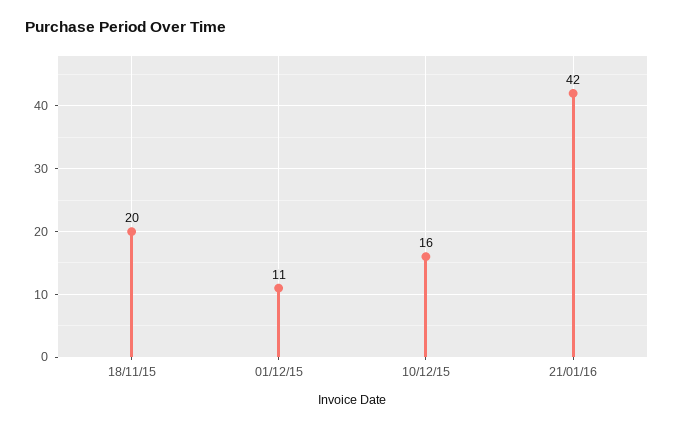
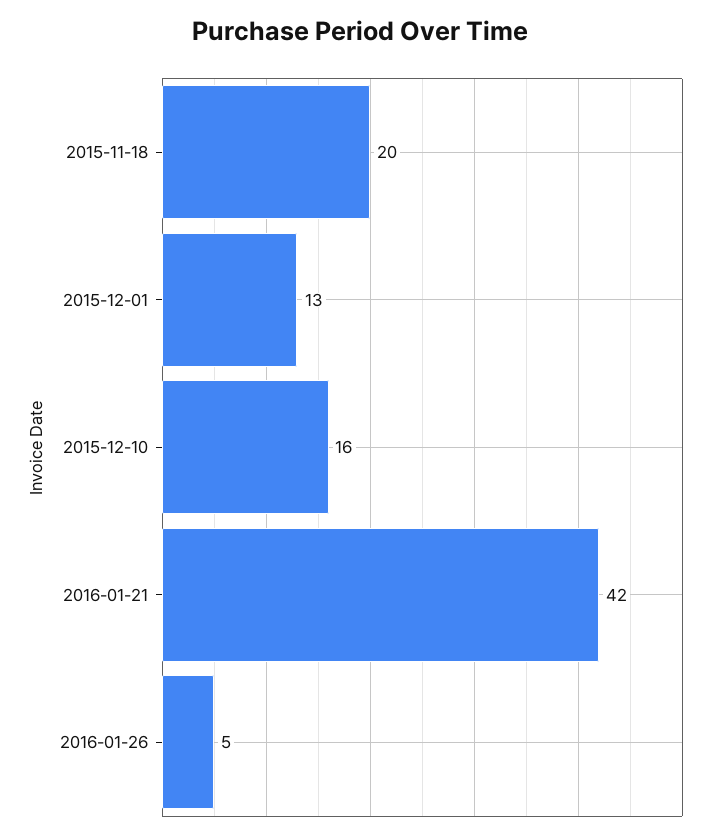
01/12/15: 11 -> 13
2016-01-26: none -> 5

